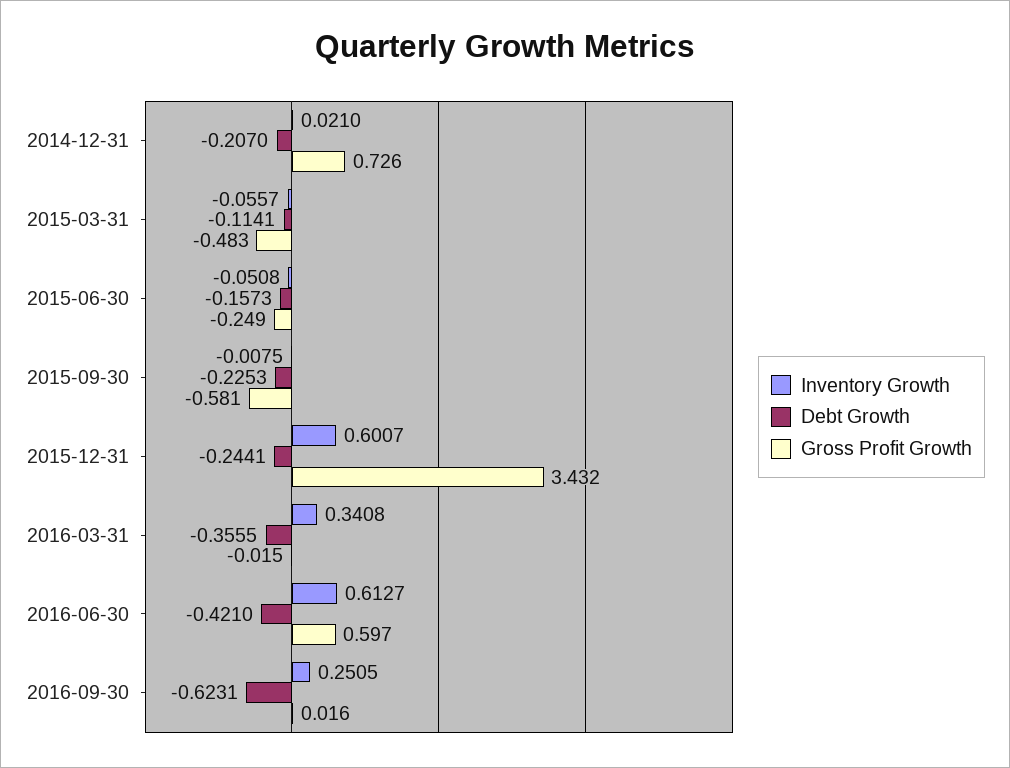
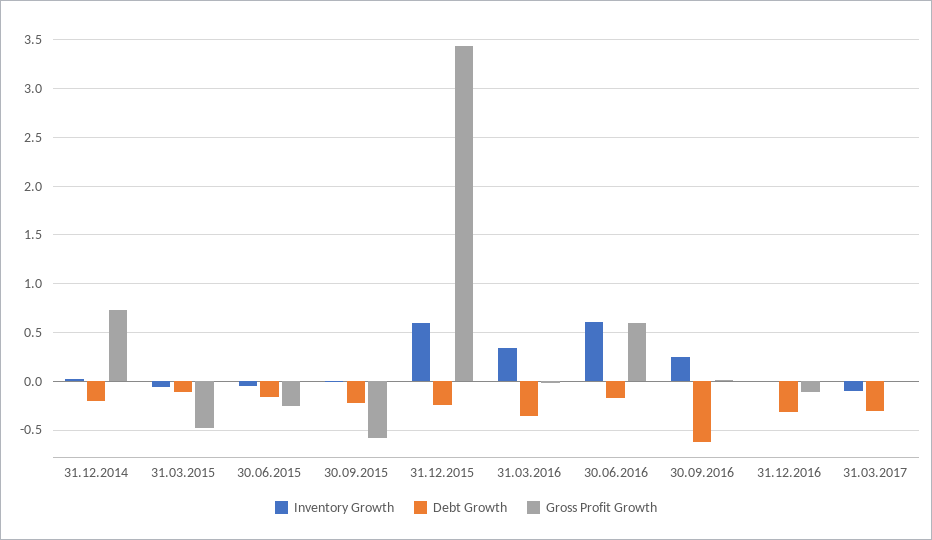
Debt Growth, 2016-06-30: -0.421 -> -0.2
Inventory Growth, 31.12.2016: none -> 0
Debt Growth, 31.12.2016: none -> -0.3
Gross Profit Growth, 31.12.2016: none -> -0.1
Inventory Growth, 31.03.2017: none -> -0.1
Debt Growth, 31.03.2017: none -> -0.3
Gross Profit Growth, 31.03.2017: none -> 0

